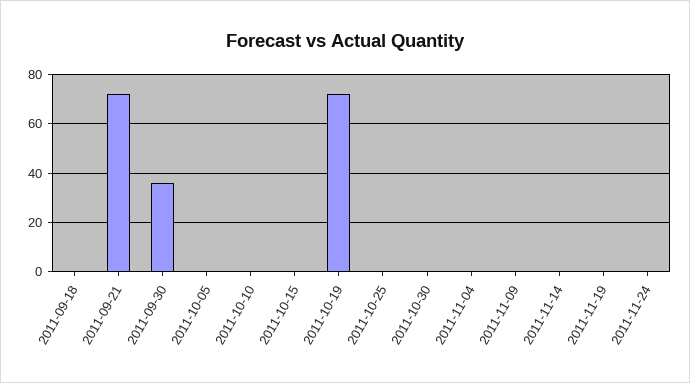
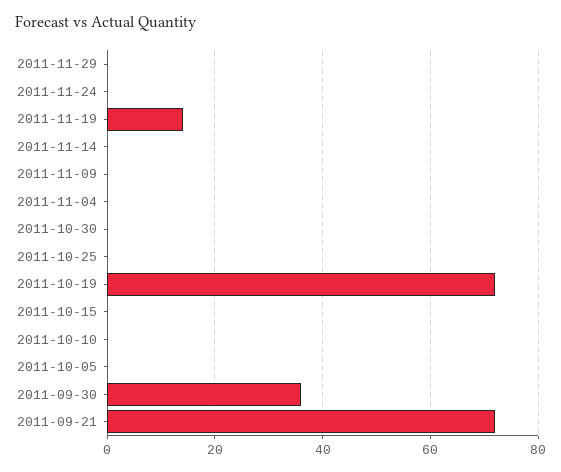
2011-09-18: 0 -> none
2011-11-19: 0 -> 15
2011-11-29: none -> 0

